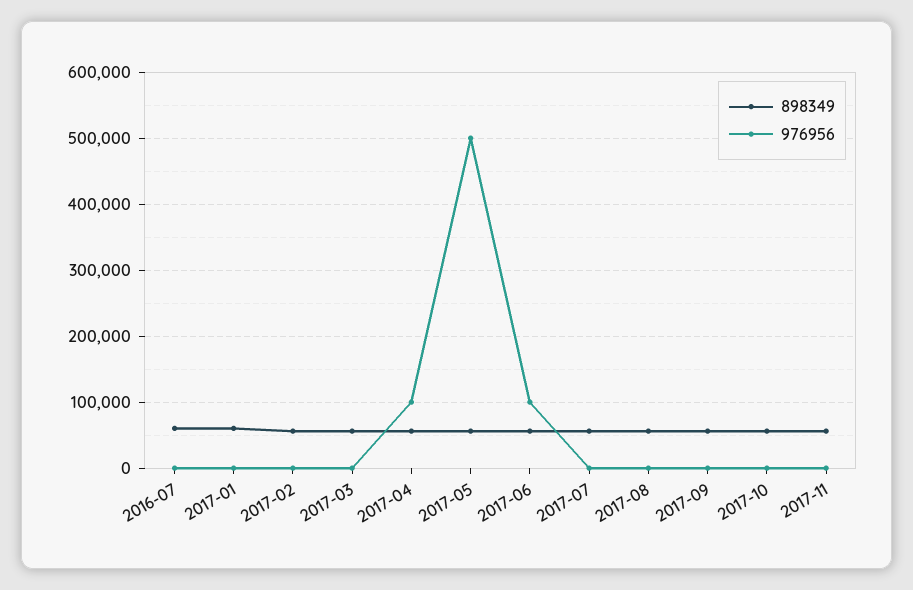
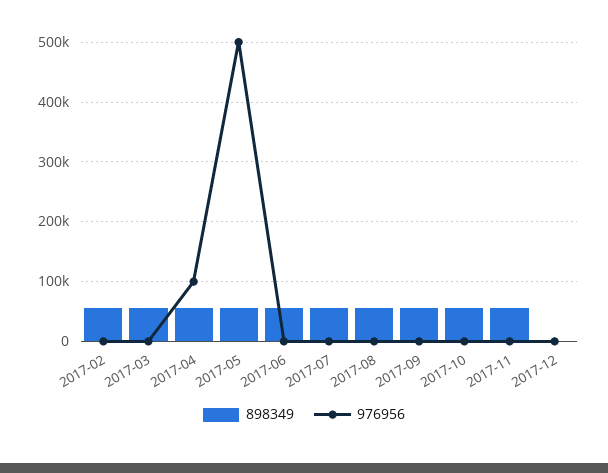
898349, 2016-07: 60000 -> none
976956, 2016-07: 0 -> none
898349, 2017-01: 60000 -> none
976956, 2017-01: 0 -> none
976956, 2017-06: 100000 -> 0
898349, 2017-12: none -> 0
976956, 2017-12: none -> 0

